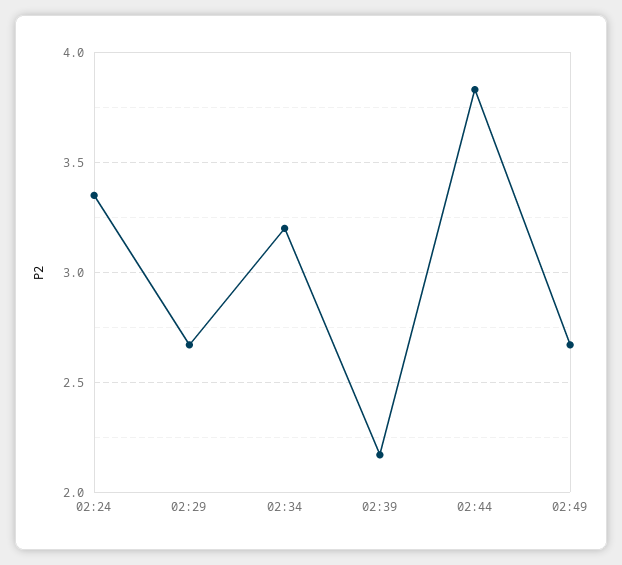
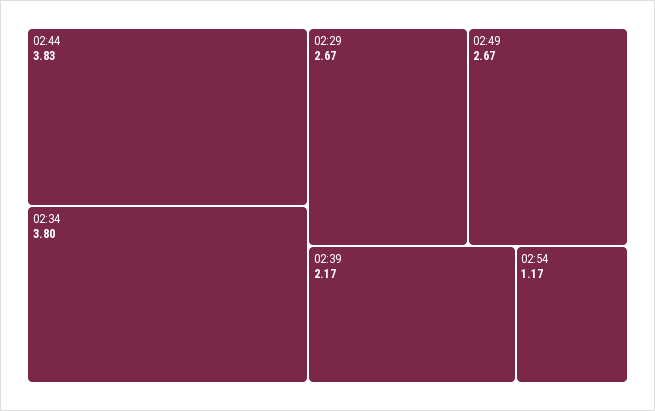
02:24: 3.35 -> none
02:34: 3.2 -> 3.8
02:54: none -> 1.17

